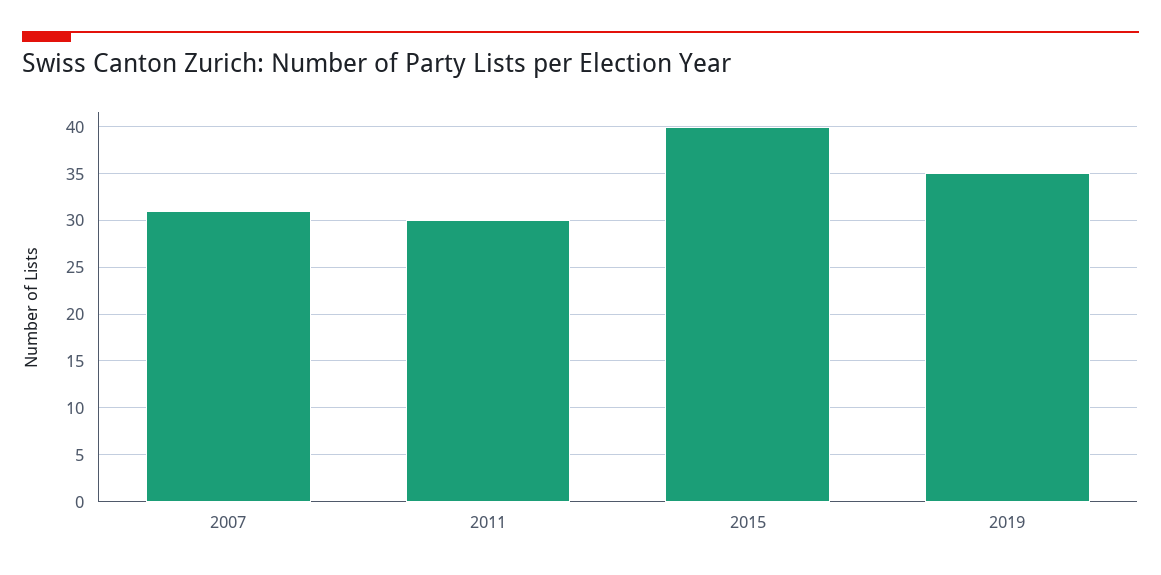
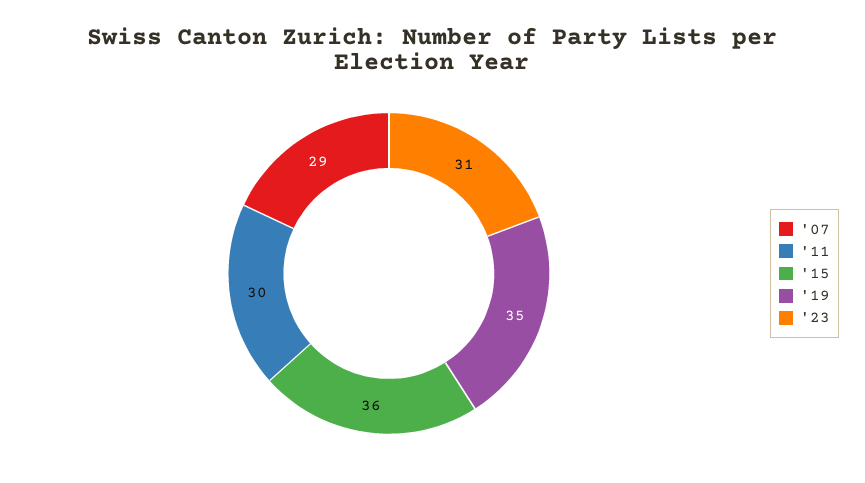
2007: 31 -> 29
2015: 40 -> 36
'23: none -> 31

